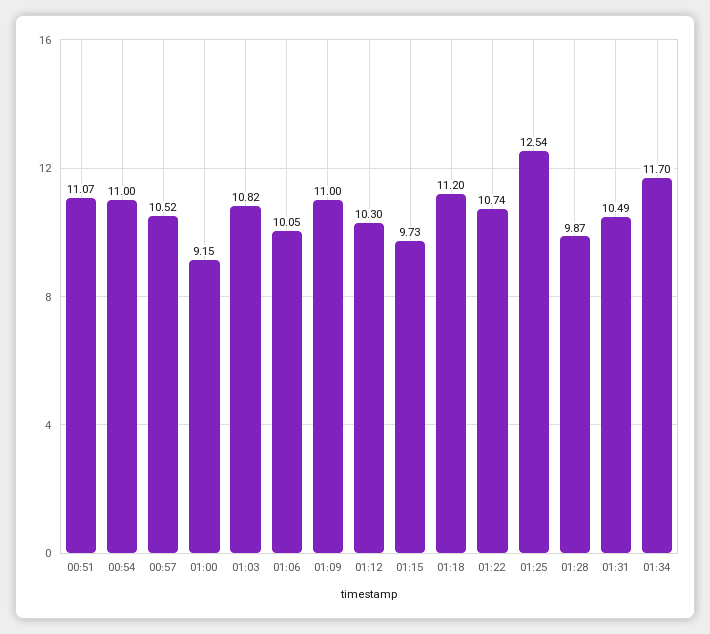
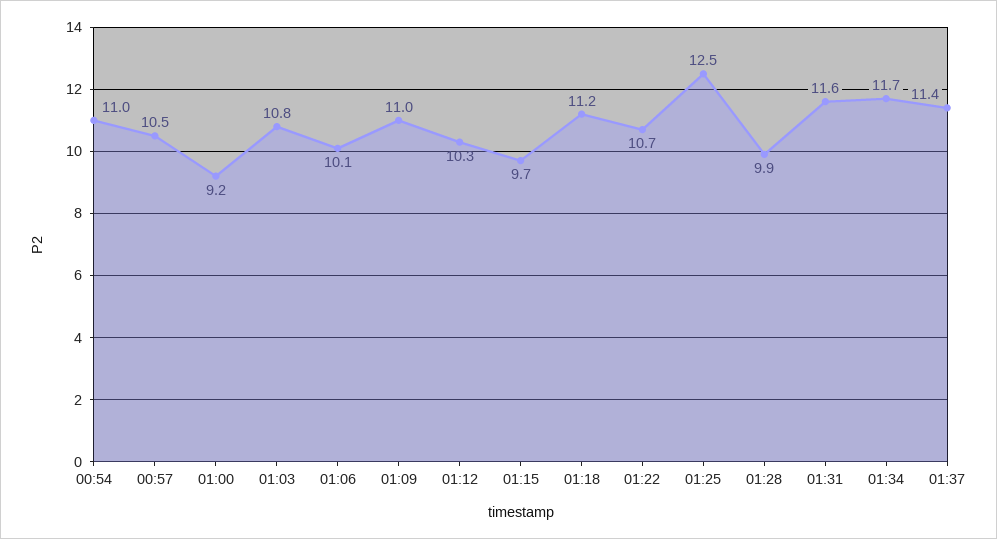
00:51: 11.07 -> none
01:31: 10.49 -> 11.6
01:37: none -> 11.4

